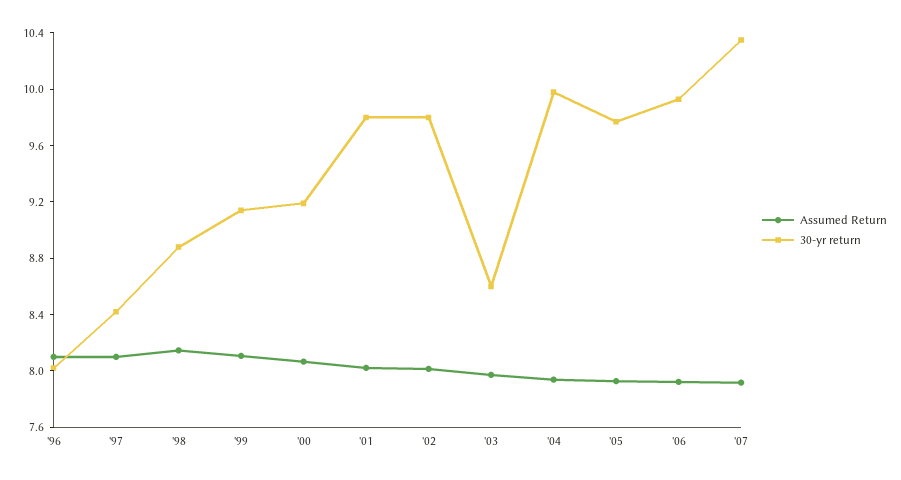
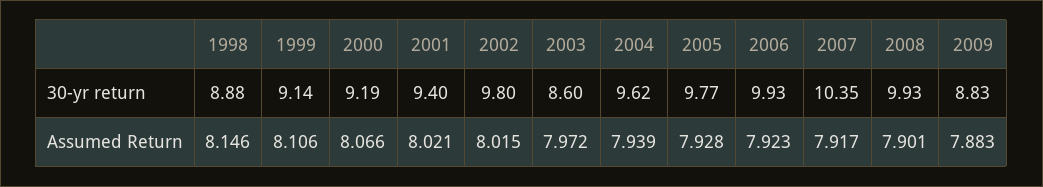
Assumed Return, '96: 8.1 -> none
30-yr return, '96: 8 -> none
Assumed Return, '97: 8.1 -> none
30-yr return, '97: 8.4 -> none
30-yr return, '01: 9.8 -> 9.4
30-yr return, '04: 10 -> 9.62
30-yr return, 2008: none -> 9.93
30-yr return, 2009: none -> 8.83
Assumed Return, 2008: none -> 7.901
Assumed Return, 2009: none -> 7.883

